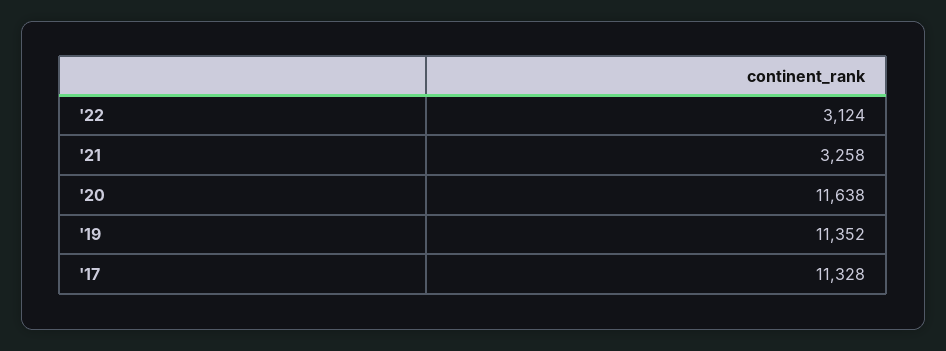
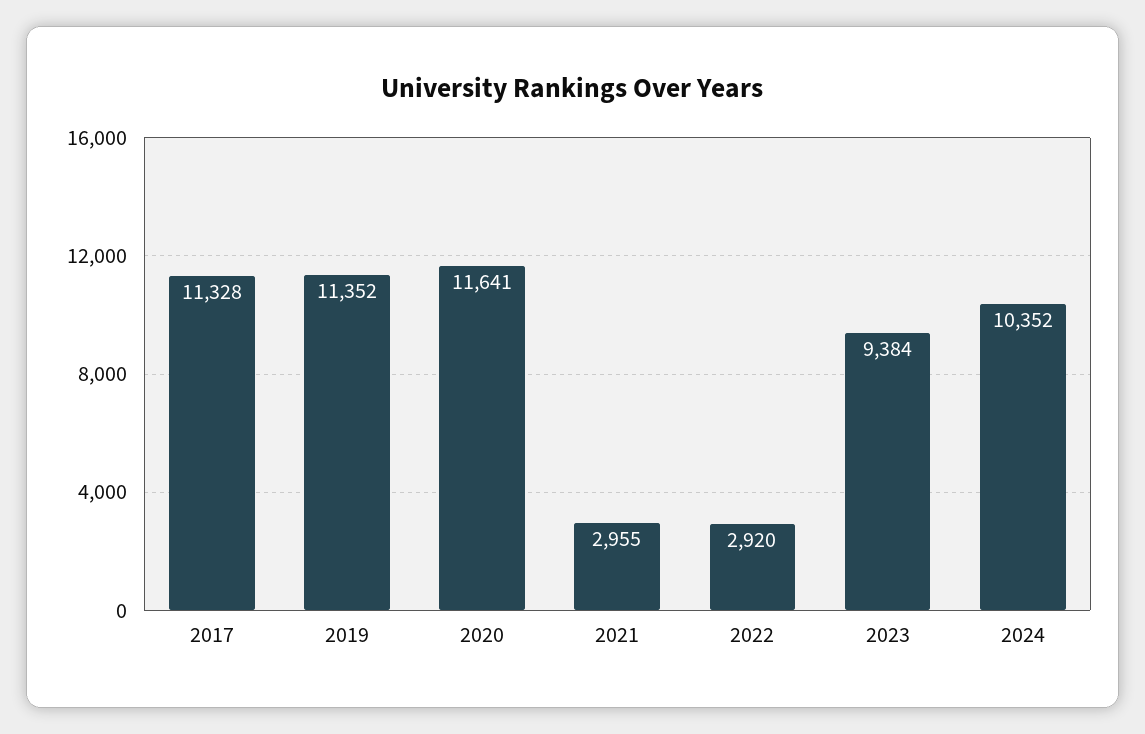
'22: 3124 -> 2920
'21: 3258 -> 2955
'20: 11638 -> 11641
2023: none -> 9384
2024: none -> 10352

